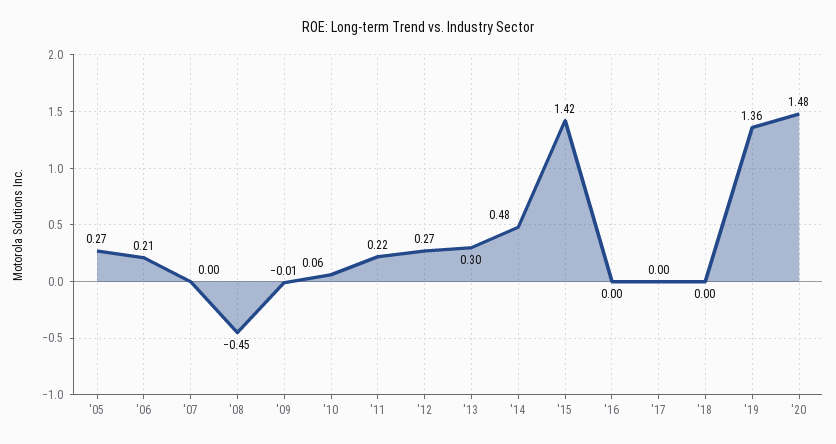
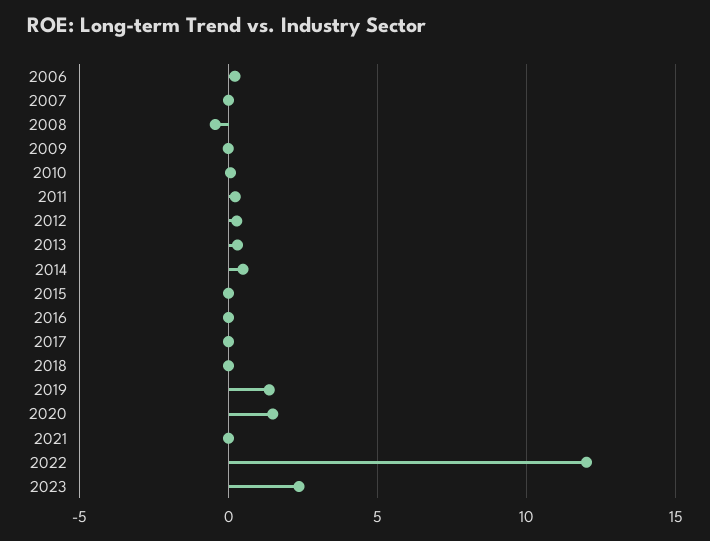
'05: 0.27 -> none
'15: 1.42 -> 0
2021: none -> 0
2022: none -> 12
2023: none -> 2.5

